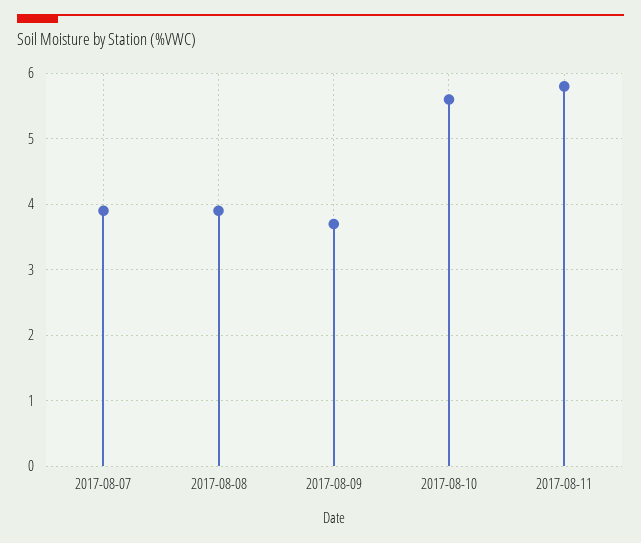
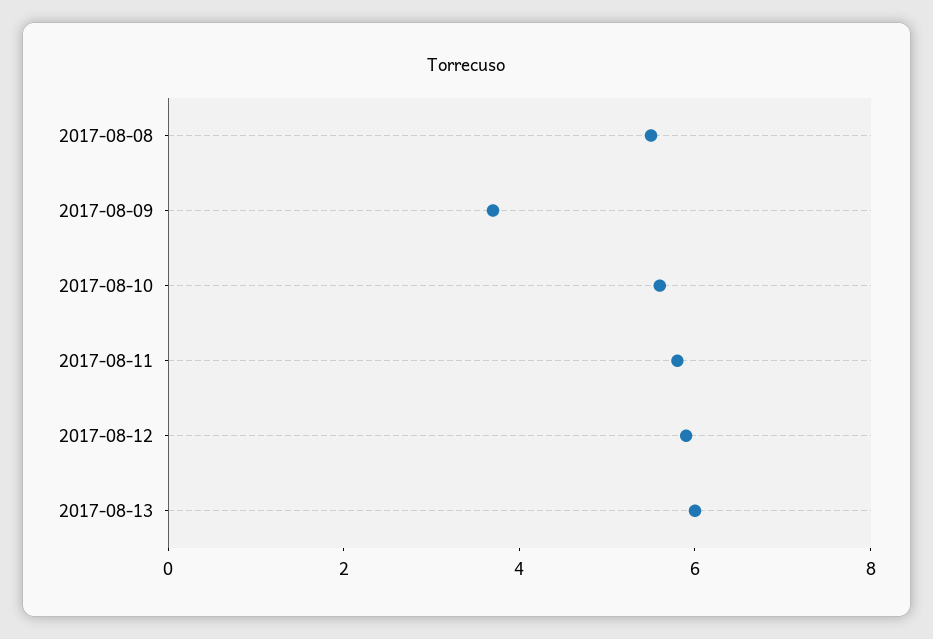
2017-08-07: 3.9 -> none
2017-08-08: 3.9 -> 5.5
2017-08-12: none -> 6
2017-08-13: none -> 6

